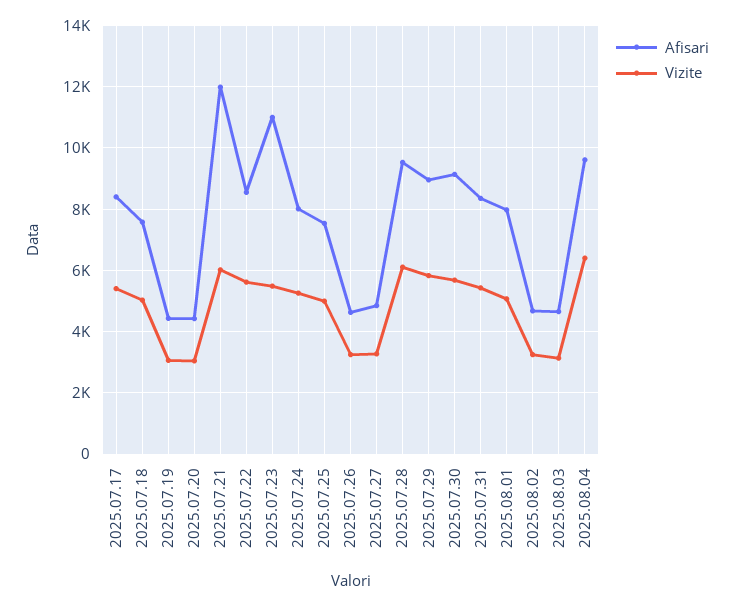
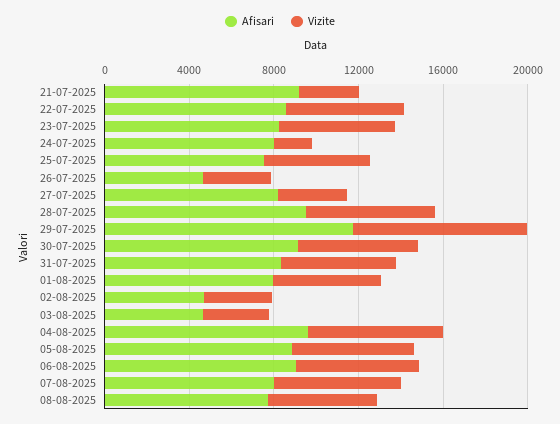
Afisari, 2025.07.17: 8400 -> none
Vizite, 2025.07.17: 5400 -> none
Afisari, 2025.07.18: 7600 -> none
Vizite, 2025.07.18: 5000 -> none
Afisari, 2025.07.19: 4400 -> none
Vizite, 2025.07.19: 3000 -> none
Afisari, 2025.07.20: 4400 -> none
Vizite, 2025.07.20: 3000 -> none
Afisari, 2025.07.21: 12000 -> 9000
Vizite, 2025.07.21: 6000 -> 3000
Afisari, 2025.07.23: 11000 -> 8000
Vizite, 2025.07.24: 5200 -> 2000
Afisari, 2025.07.27: 4800 -> 8000
Afisari, 2025.07.29: 9000 -> 12000
Vizite, 2025.07.29: 5800 -> 8000
Afisari, 05-08-2025: none -> 9000
Vizite, 05-08-2025: none -> 6000
Afisari, 06-08-2025: none -> 9000
Vizite, 06-08-2025: none -> 6000
Afisari, 07-08-2025: none -> 8000
Vizite, 07-08-2025: none -> 6000
Afisari, 08-08-2025: none -> 8000
Vizite, 08-08-2025: none -> 5000

